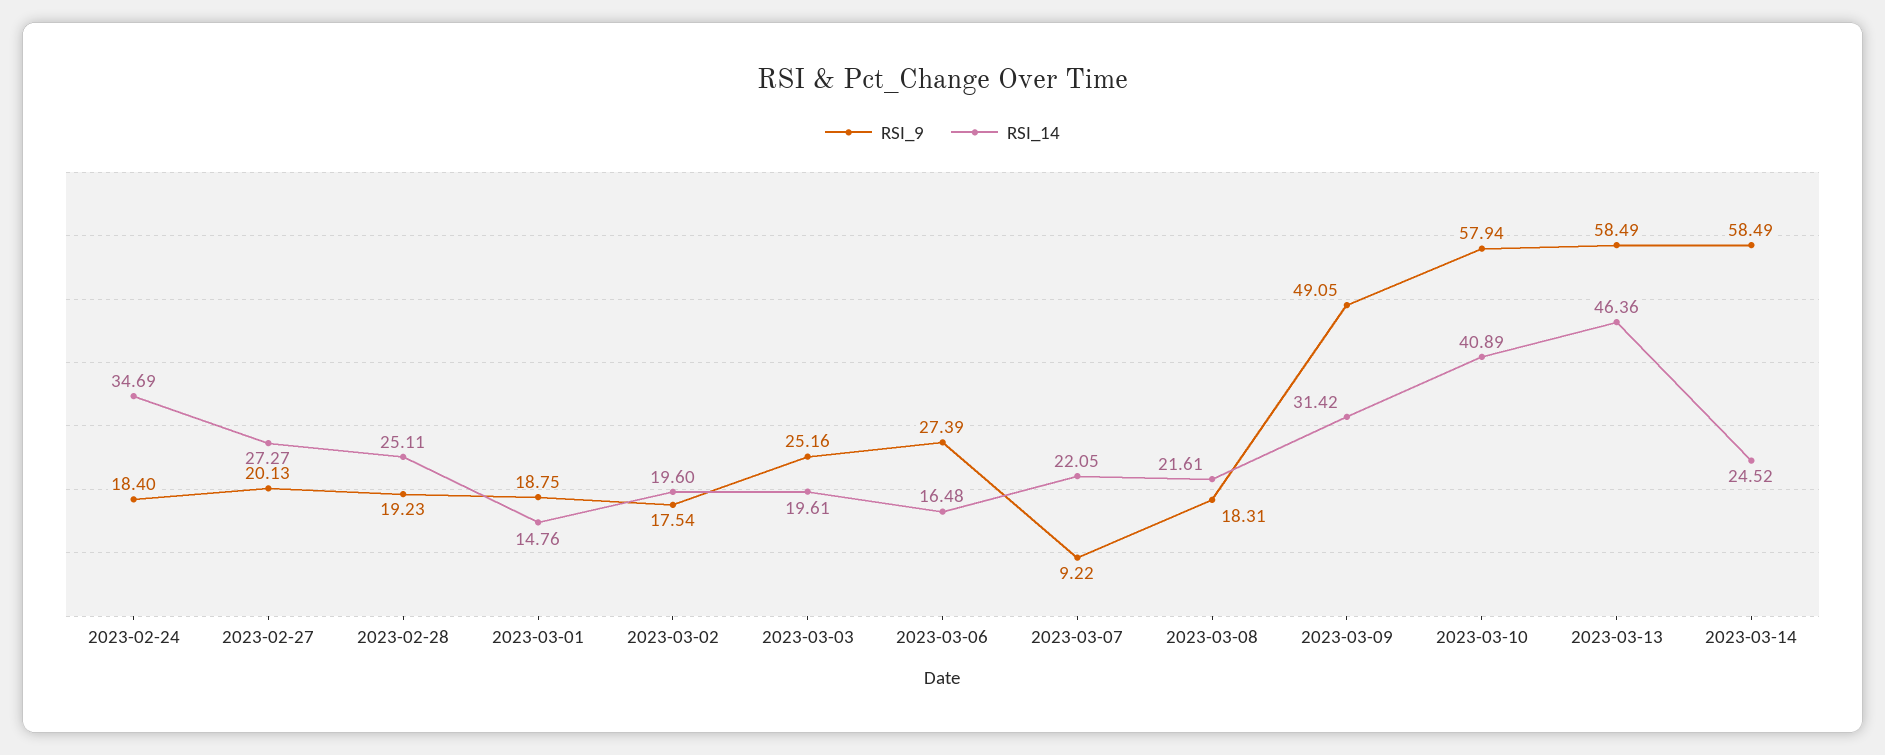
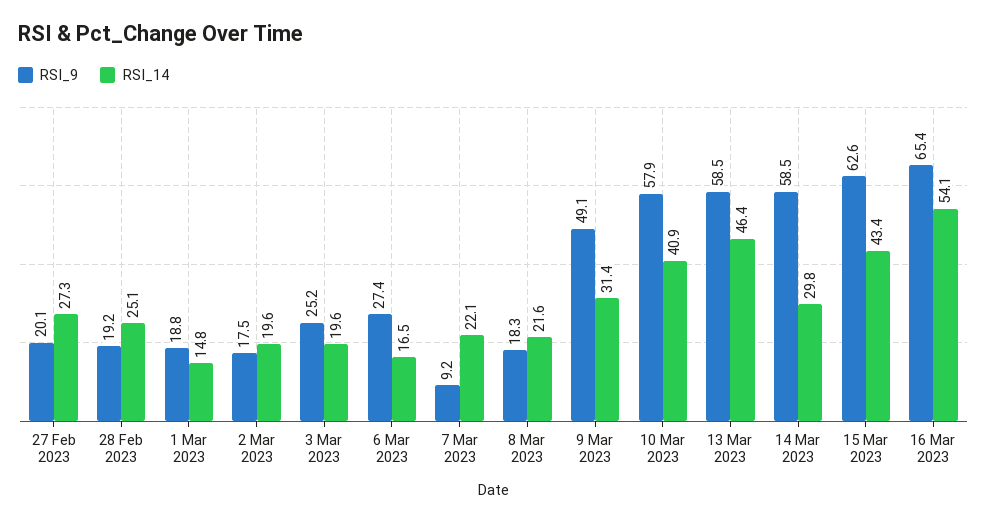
RSI_9, 2023-02-24: 18.4 -> none
RSI_14, 2023-02-24: 34.69 -> none
RSI_14, 2023-03-14: 24.52 -> 29.8
RSI_9, 15 Mar 2023: none -> 62.6
RSI_14, 15 Mar 2023: none -> 43.4
RSI_9, 16 Mar 2023: none -> 65.4
RSI_14, 16 Mar 2023: none -> 54.1

